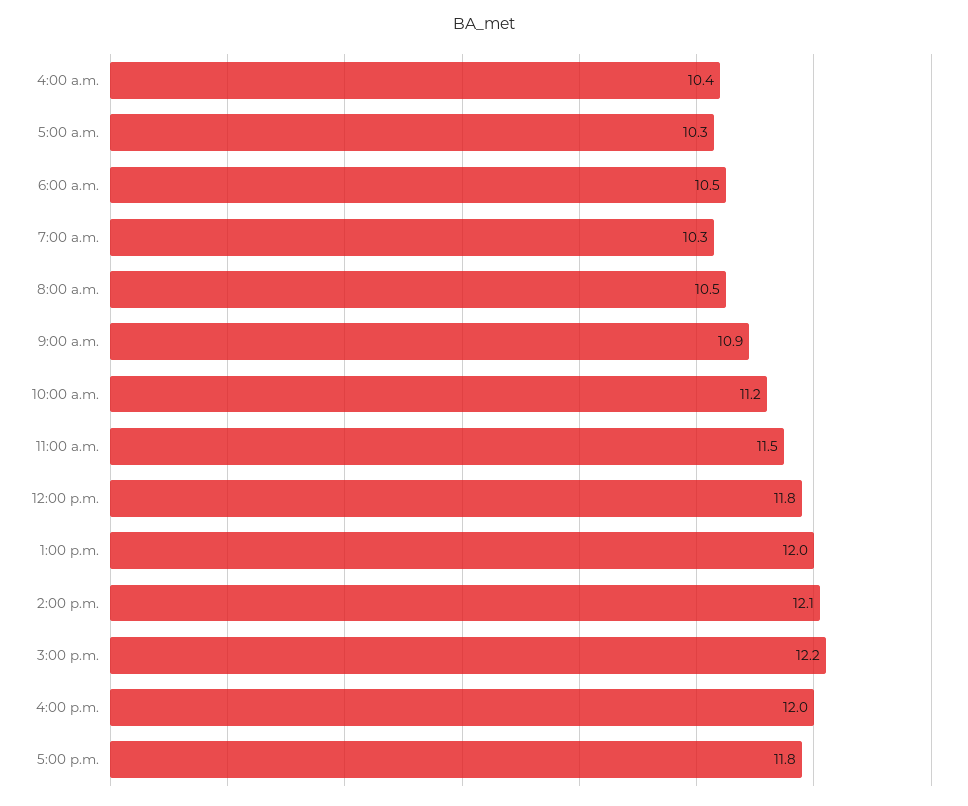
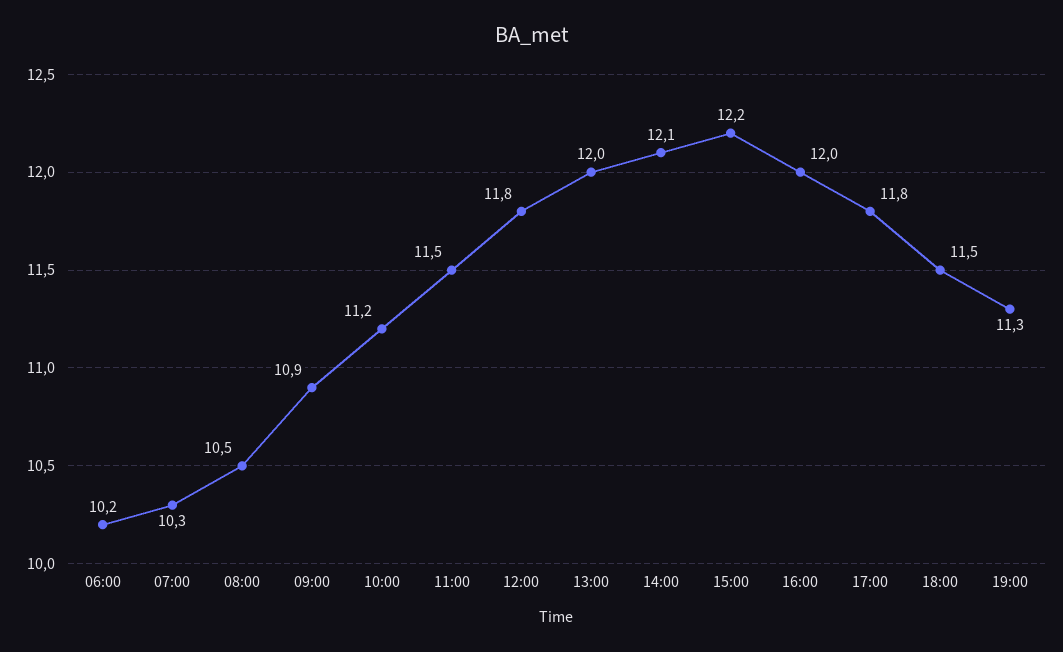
4:00 a.m.: 10.4 -> none
5:00 a.m.: 10.3 -> none
6:00 a.m.: 10.5 -> 10.2
18:00: none -> 11.5
19:00: none -> 11.3

